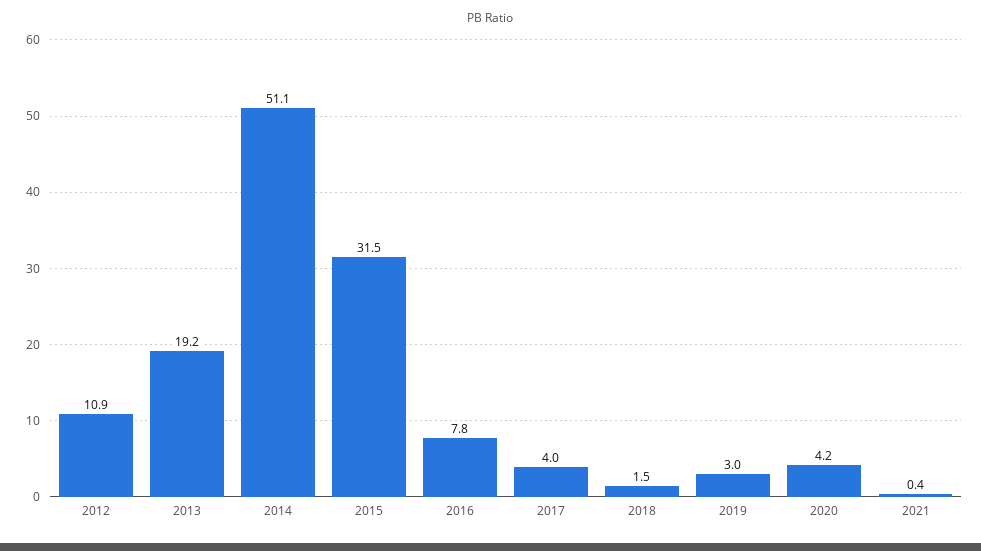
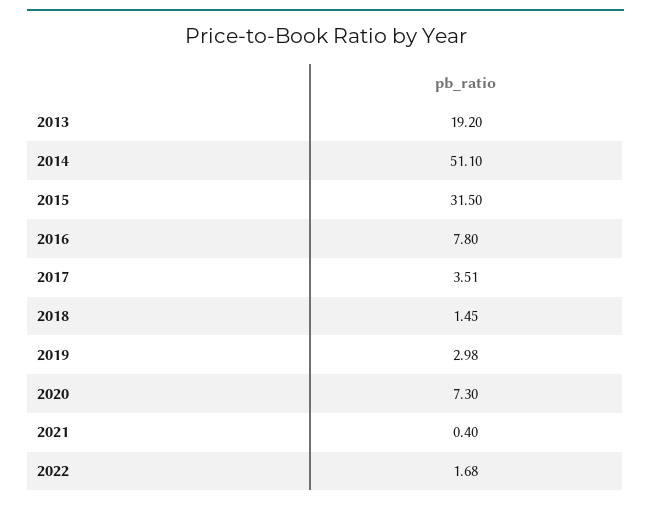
2012: 10.9 -> none
2017: 4 -> 3.51
2020: 4.2 -> 7.3
2022: none -> 1.68

